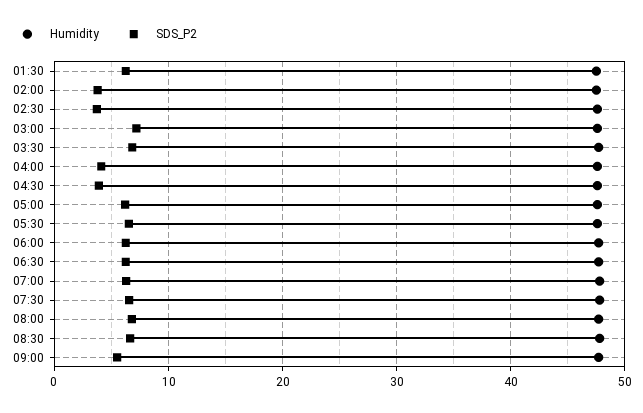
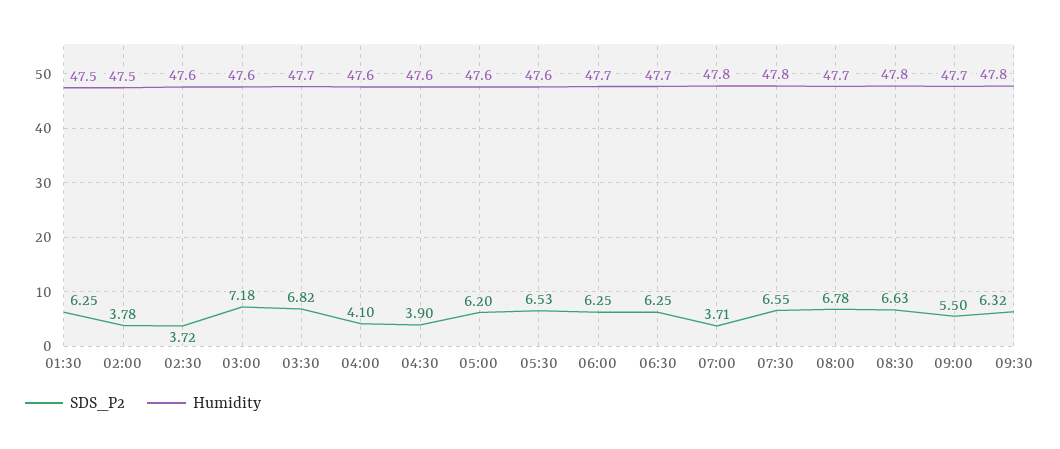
SDS_P2, 07:00: 6 -> 3.71
SDS_P2, 09:30: none -> 6.32
Humidity, 09:30: none -> 47.8

